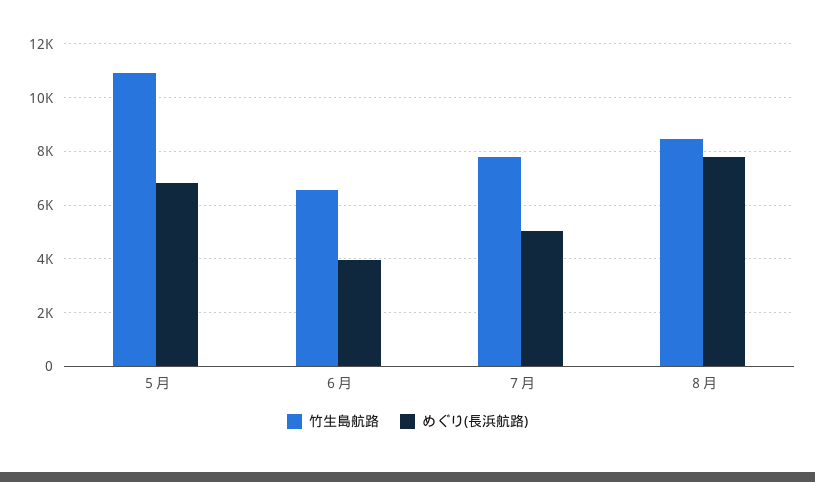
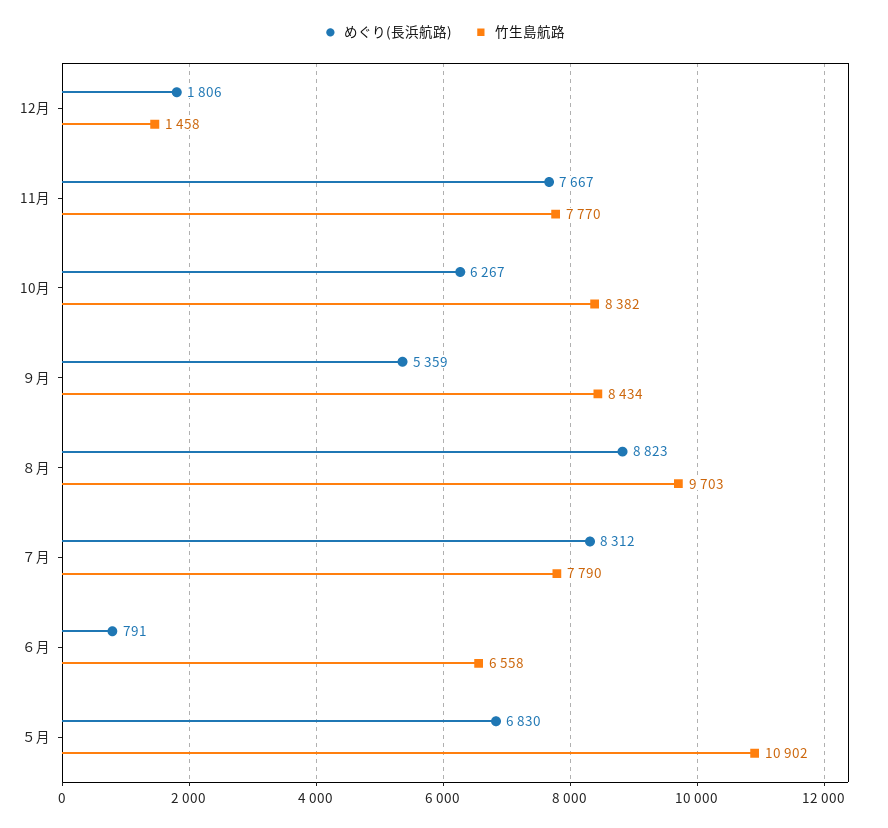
めぐり(長浜航路), ６月: 4000 -> 791
めぐり(長浜航路), ７月: 5000 -> 8312
竹生島航路, ８月: 8500 -> 9703
めぐり(長浜航路), ８月: 7750 -> 8823
めぐり(長浜航路), 12月: none -> 1806
竹生島航路, 12月: none -> 1458
めぐり(長浜航路), 11月: none -> 7667
竹生島航路, 11月: none -> 7770
めぐり(長浜航路), 10月: none -> 6267
竹生島航路, 10月: none -> 8382
めぐり(長浜航路), ９月: none -> 5359
竹生島航路, ９月: none -> 8434

